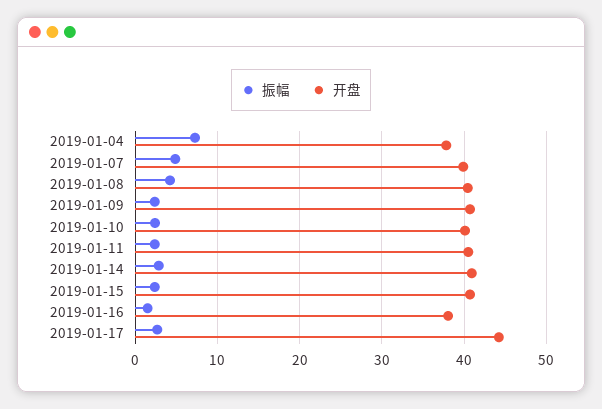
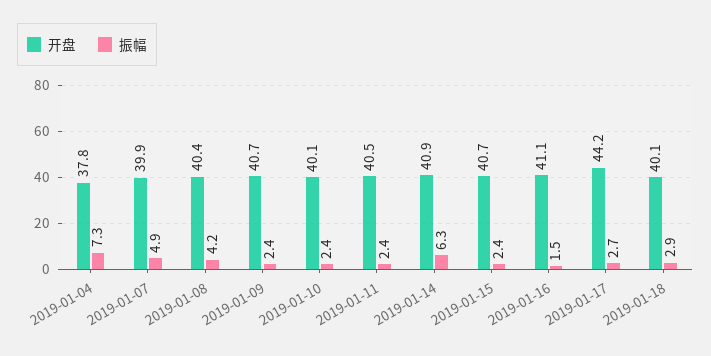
振幅, 2019-01-14: 3 -> 6.3
开盘, 2019-01-16: 38 -> 41.1
开盘, 2019-01-18: none -> 40.1
振幅, 2019-01-18: none -> 2.9

